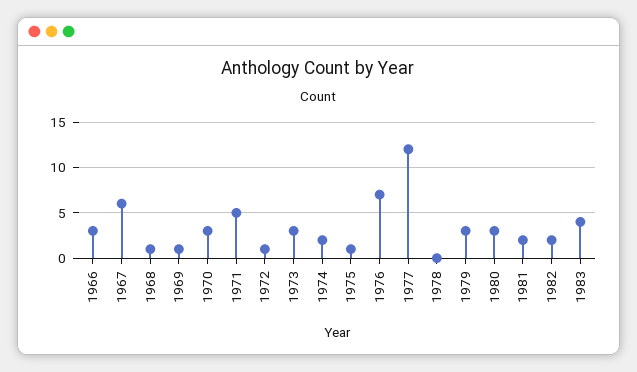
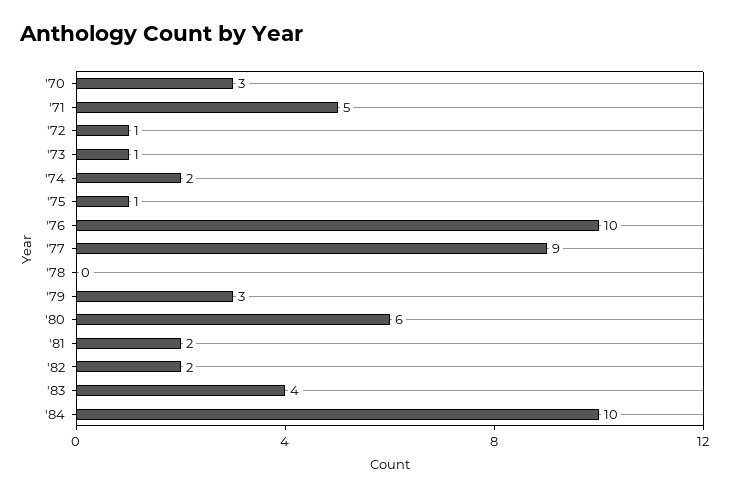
1966: 3 -> none
1967: 6 -> none
1968: 1 -> none
1969: 1 -> none
1973: 3 -> 1
1976: 7 -> 10
1977: 12 -> 9
1980: 3 -> 6
'84: none -> 10

